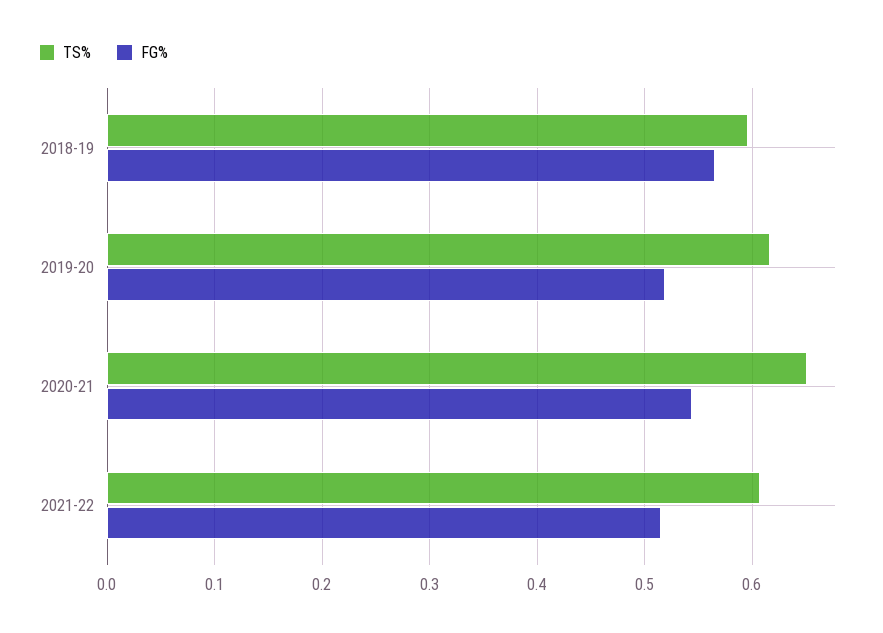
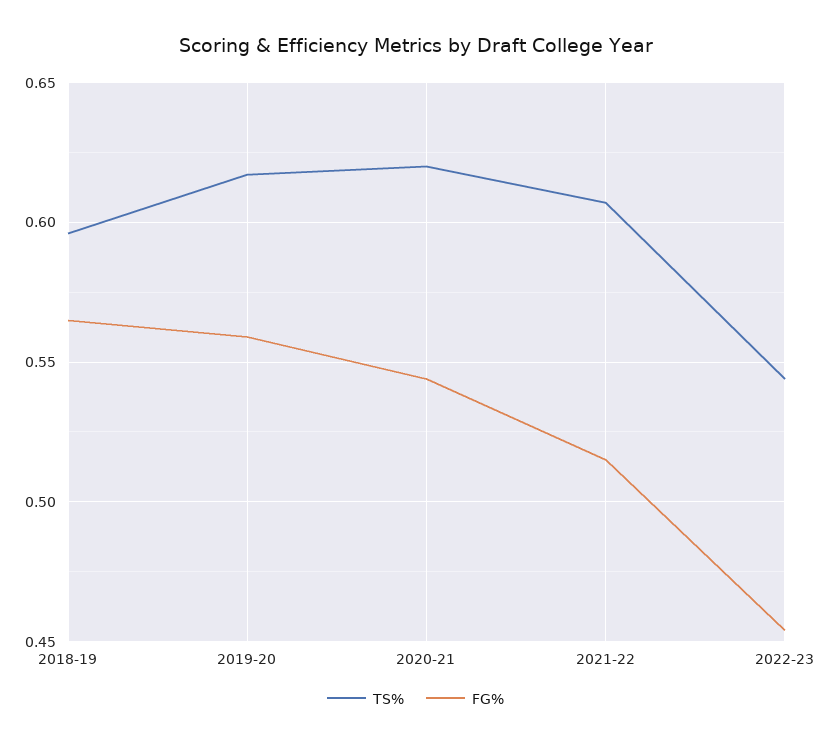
FG%, 2019-20: 0.52 -> 0.56
TS%, 2020-21: 0.65 -> 0.62
TS%, 2022-23: none -> 0.545
FG%, 2022-23: none -> 0.455

